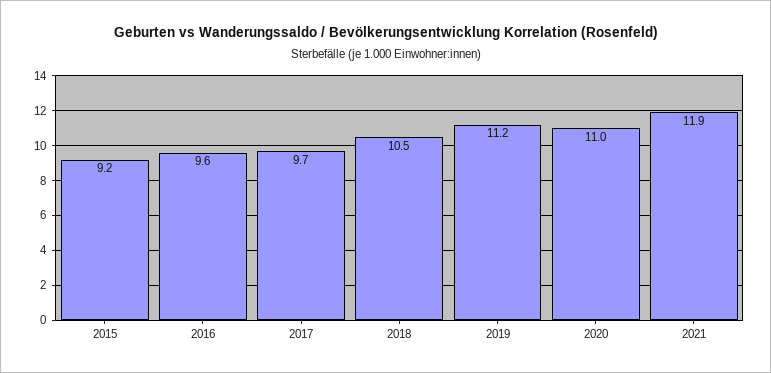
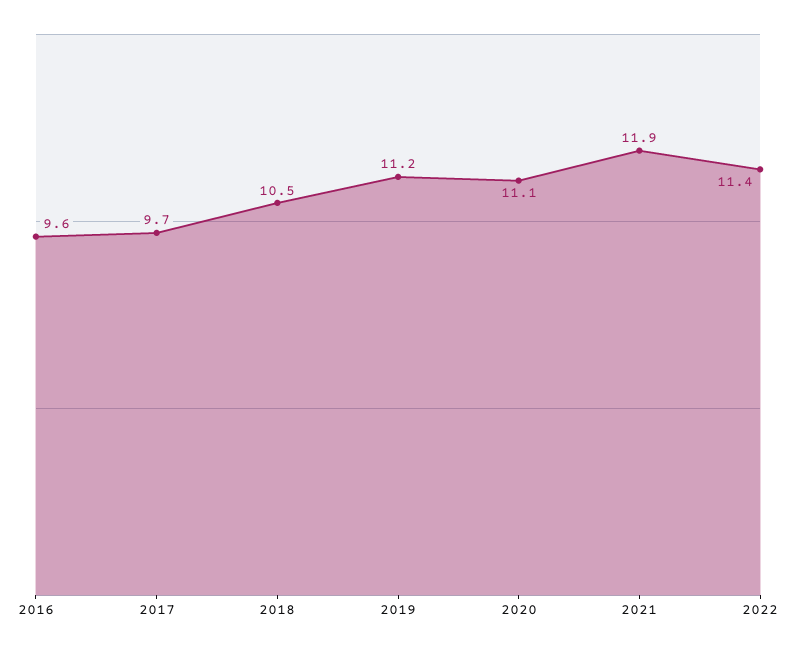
2015: 9.2 -> none
2020: 11 -> 11.1
2022: none -> 11.4

